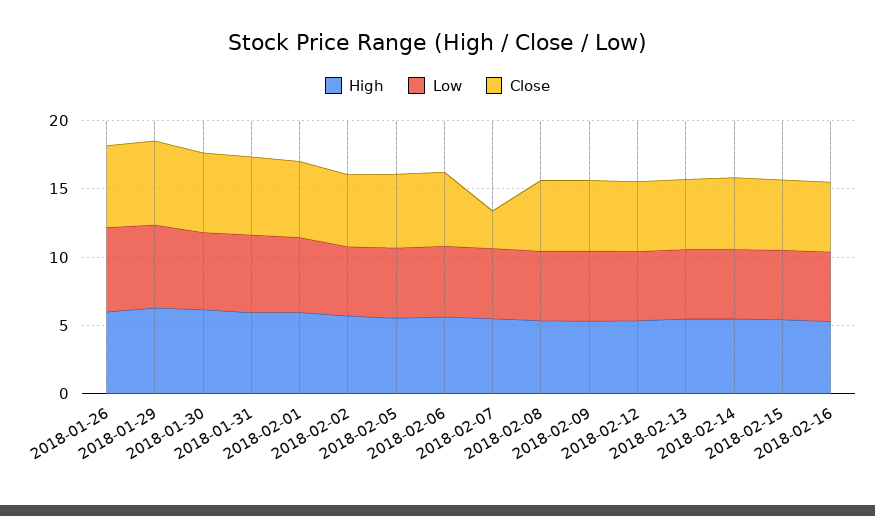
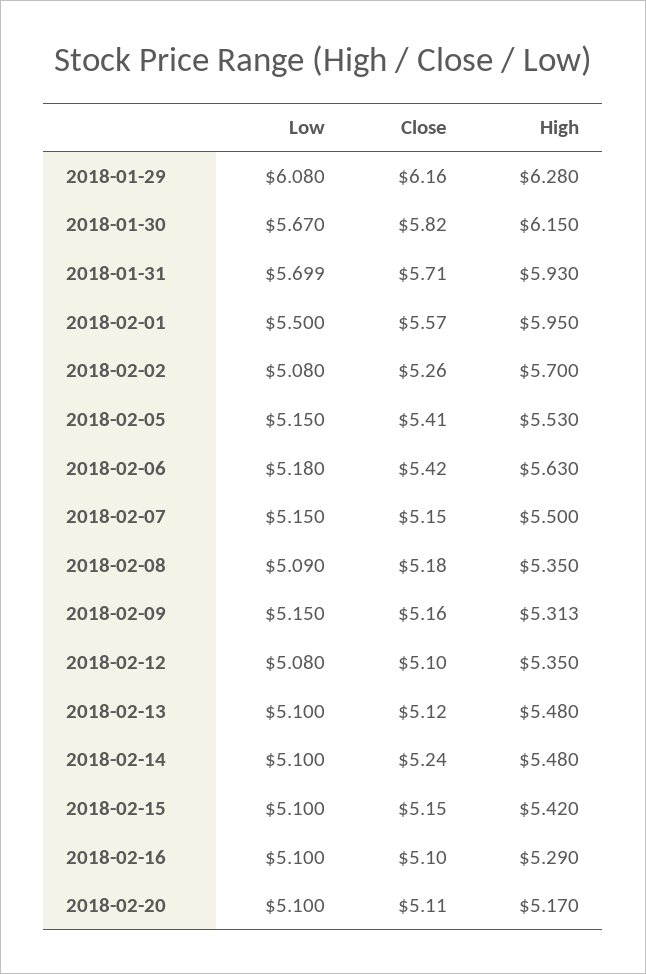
High, 2018-01-26: 6 -> none
Low, 2018-01-26: 6 -> none
Close, 2018-01-26: 6 -> none
Close, 2018-02-07: 3 -> 5.15
Low, 2018-02-20: none -> 5.1
Close, 2018-02-20: none -> 5.11
High, 2018-02-20: none -> 5.17

